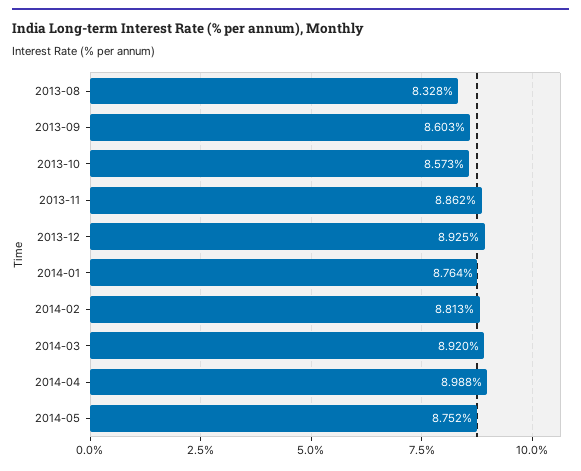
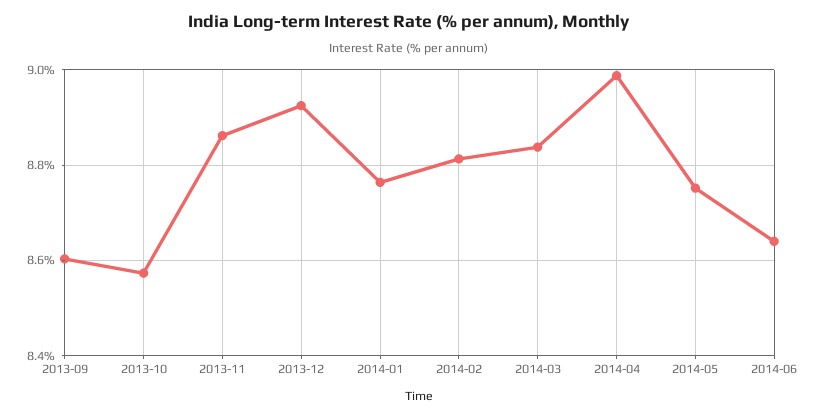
2013-08: 8.328 -> none
2014-03: 8.92 -> 8.84
2014-06: none -> 8.64

